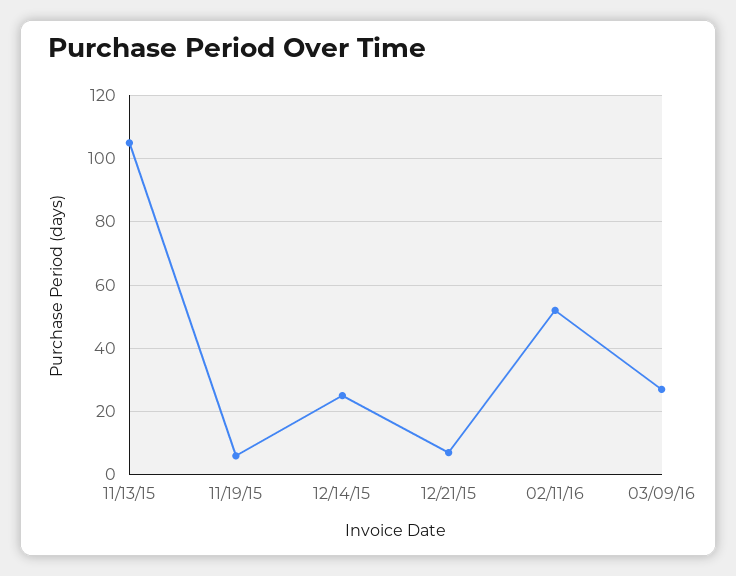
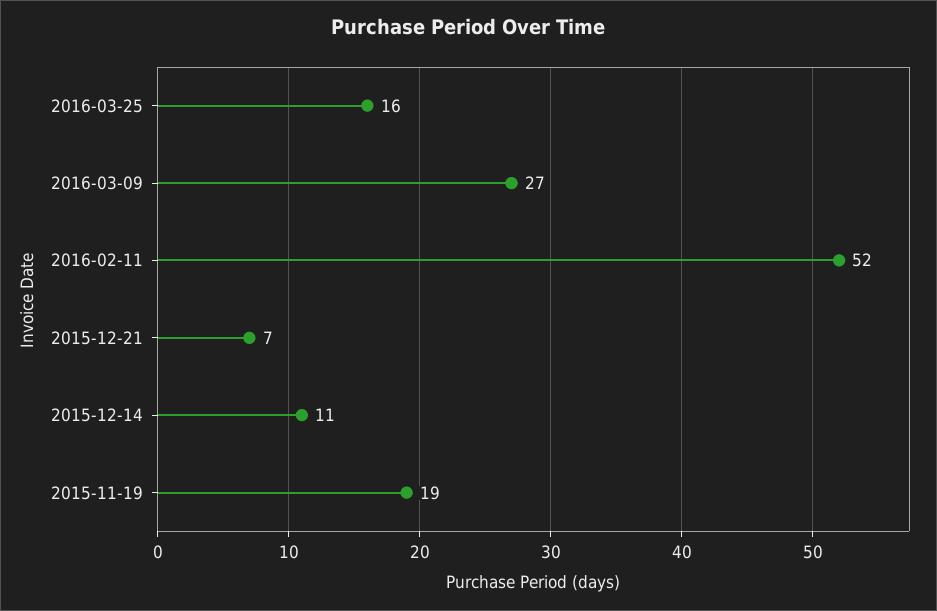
11/13/15: 105 -> none
11/19/15: 5 -> 19
12/14/15: 25 -> 11
2016-03-25: none -> 16

